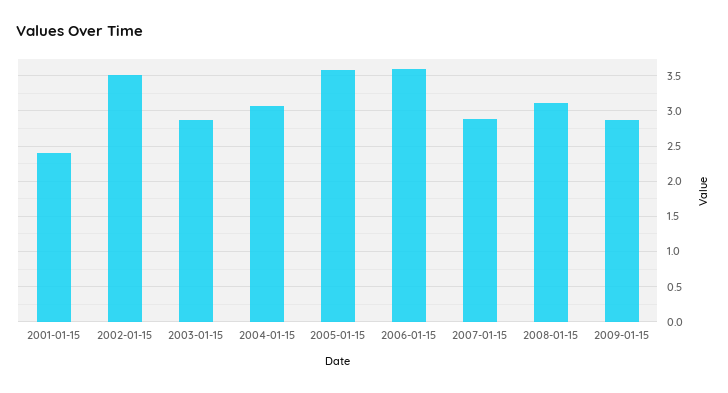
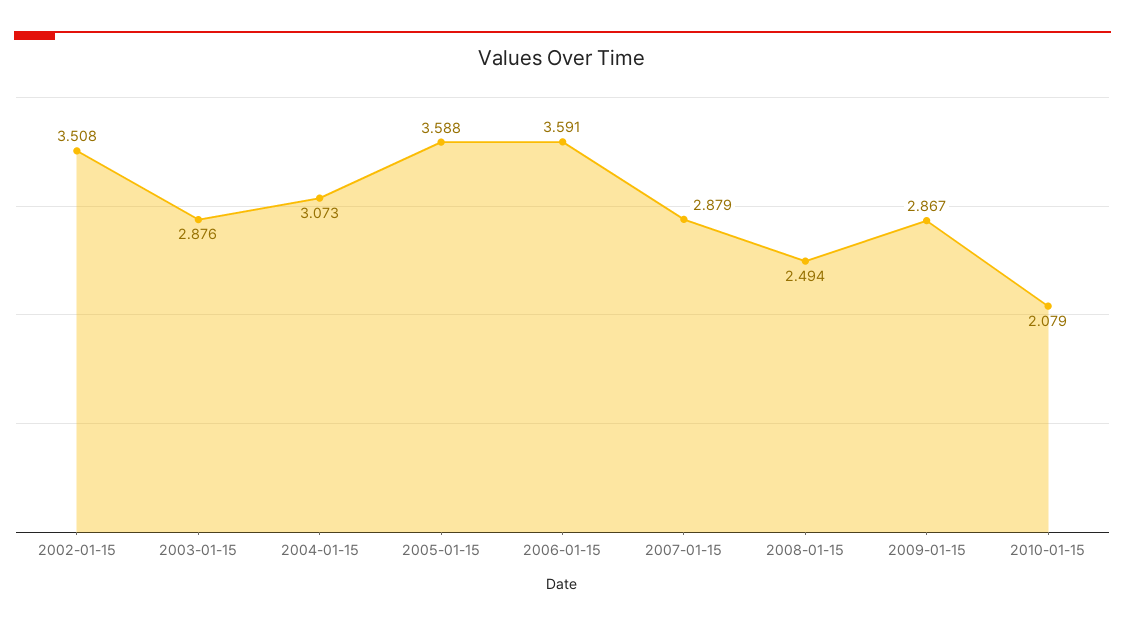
2001-01-15: 2.4 -> none
2008-01-15: 3.1 -> 2.494
2010-01-15: none -> 2.079

